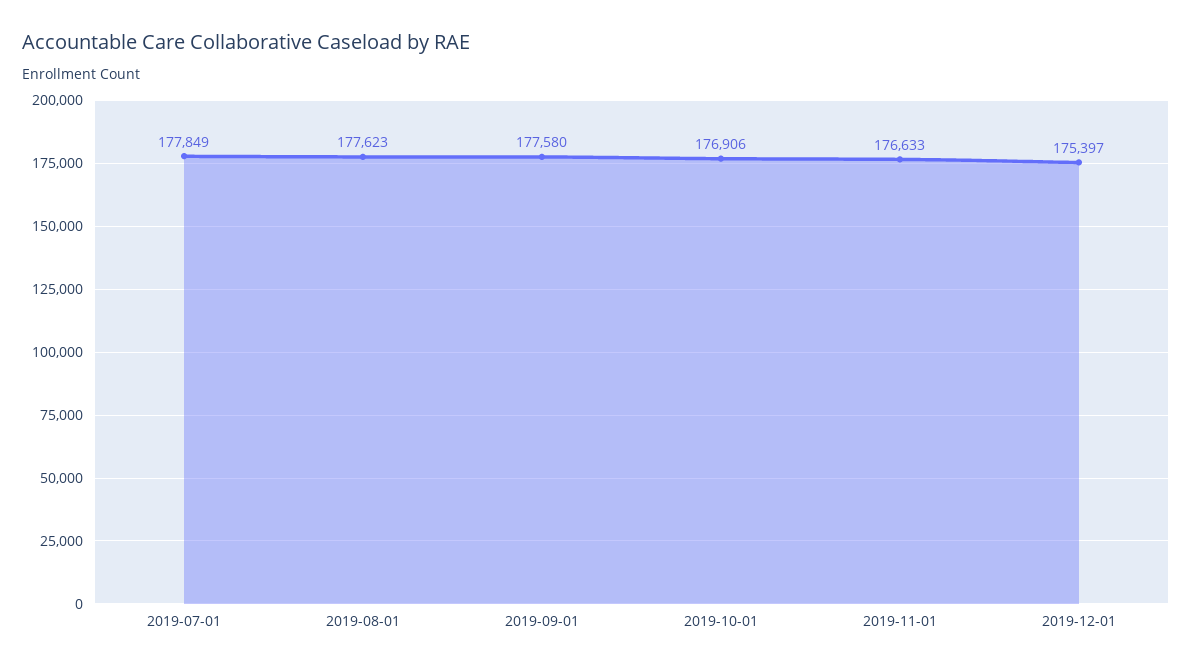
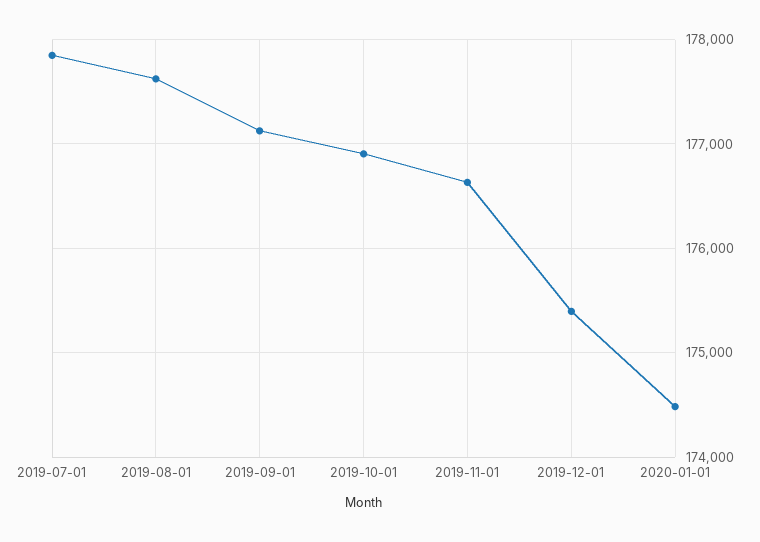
2019-09-01: 177580 -> 177100
2020-01-01: none -> 174500

